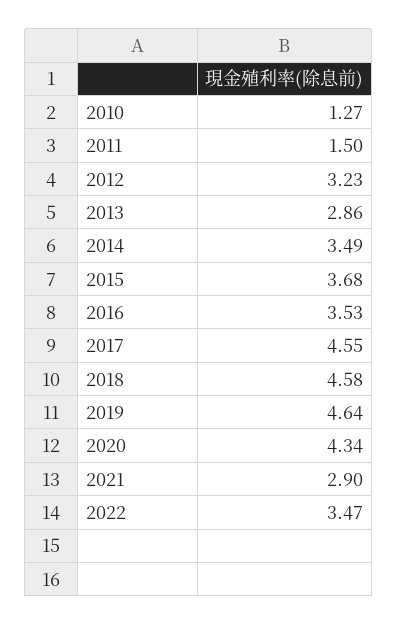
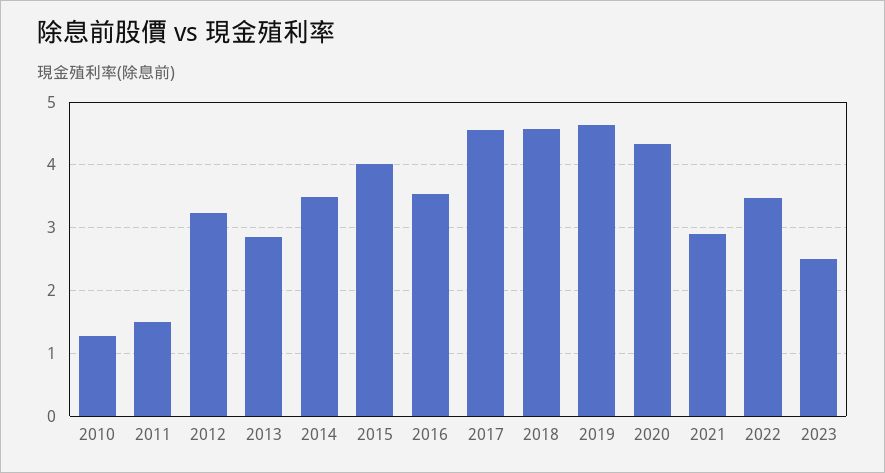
2015: 3.68 -> 4
2023: none -> 2.5

